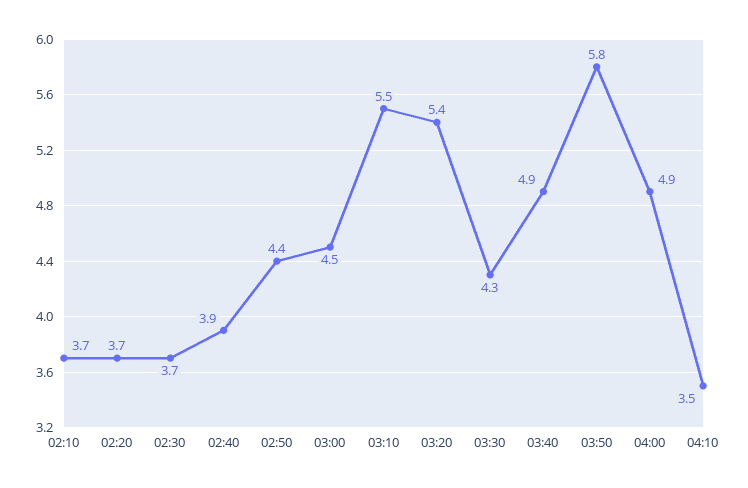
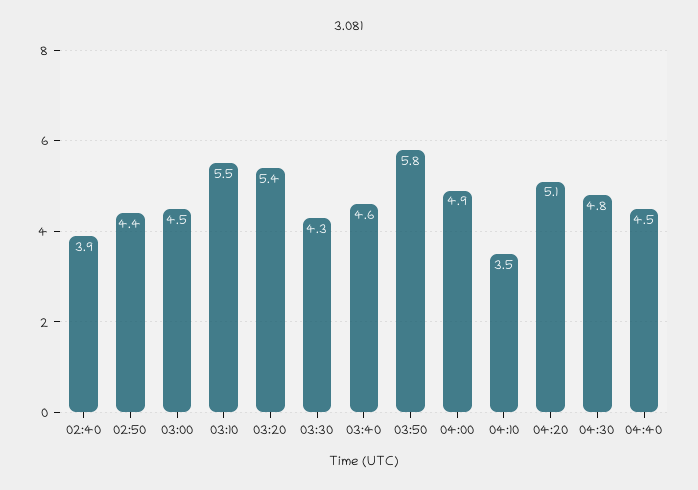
02:10: 3.7 -> none
02:20: 3.7 -> none
02:30: 3.7 -> none
03:40: 4.9 -> 4.6
04:20: none -> 5.1
04:30: none -> 4.8
04:40: none -> 4.5

